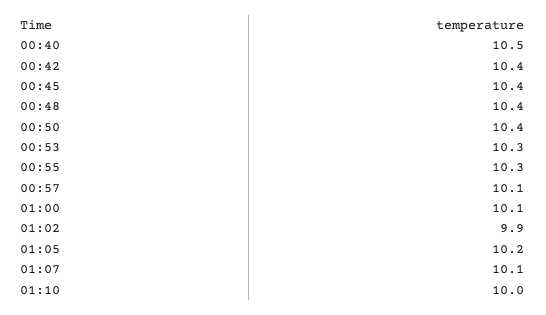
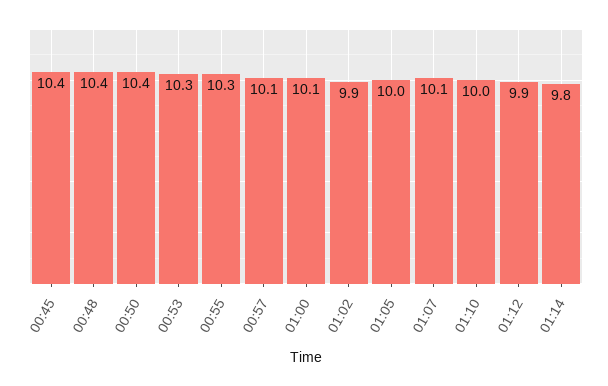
00:40: 10.5 -> none
00:42: 10.4 -> none
01:05: 10.2 -> 10
01:12: none -> 9.9
01:14: none -> 9.8

